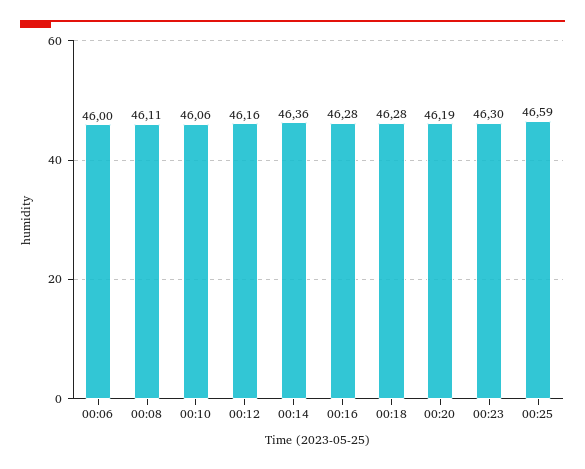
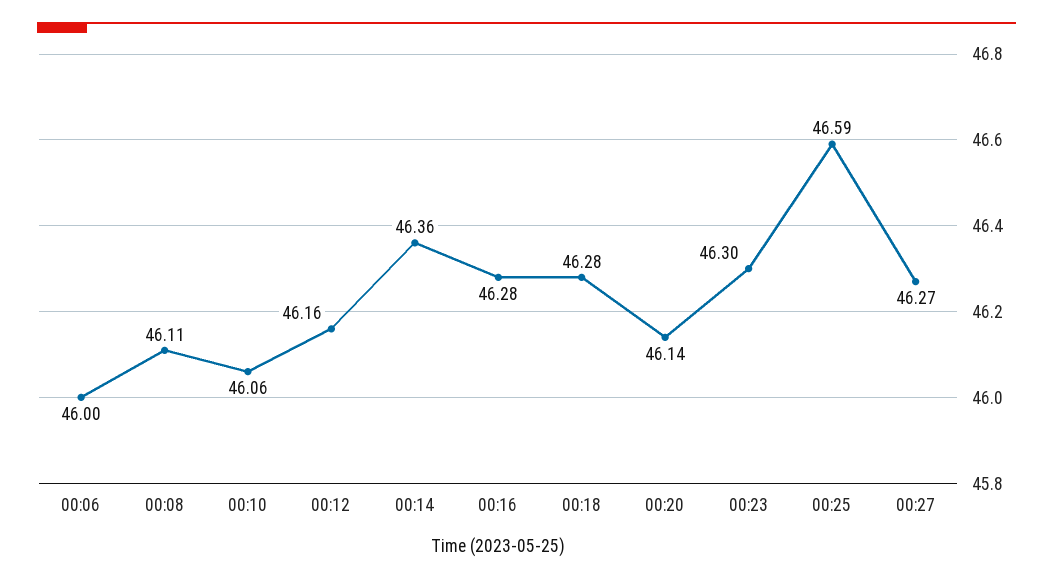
00:20: 46.19 -> 46.14
00:27: none -> 46.27

